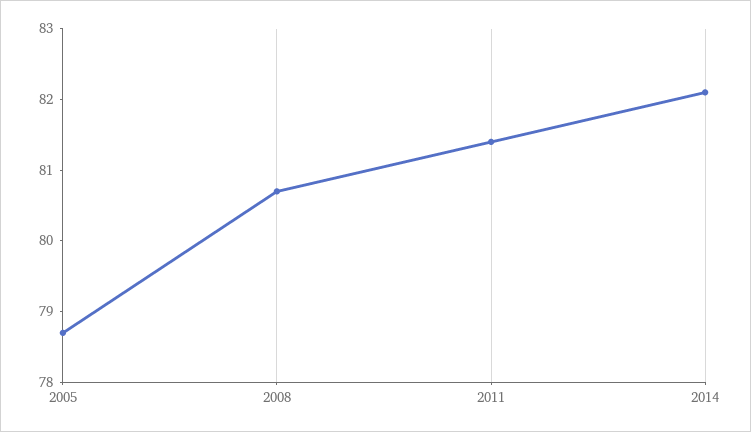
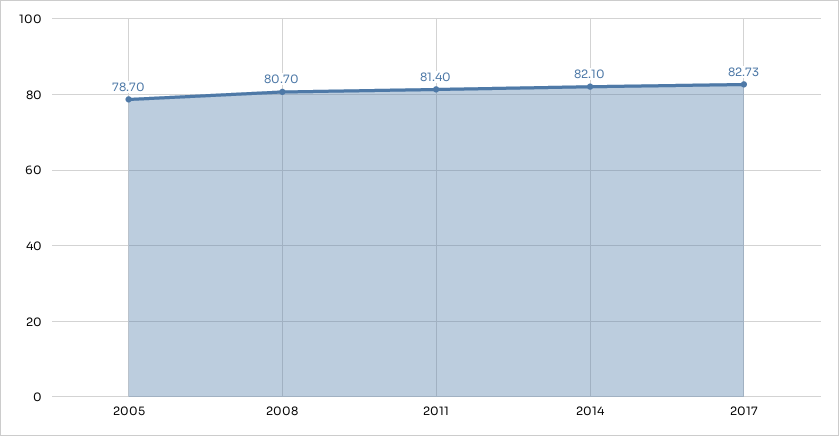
2017: none -> 82.73

